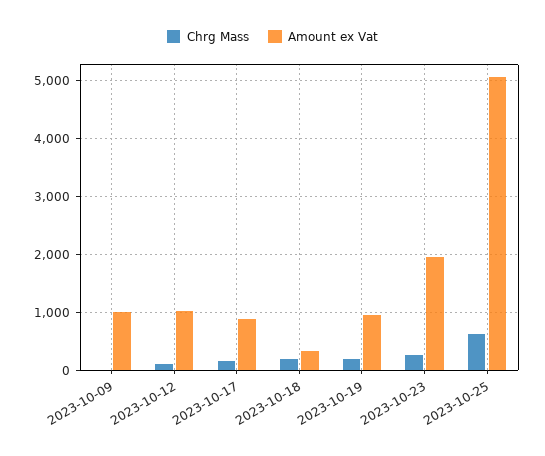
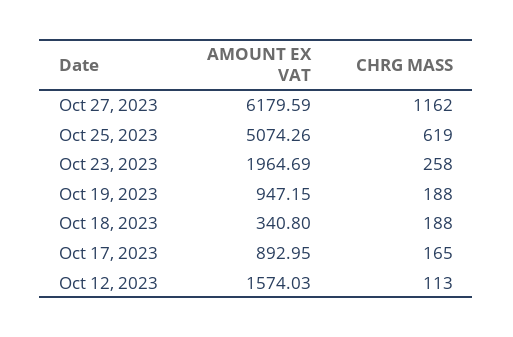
Chrg Mass, 2023-10-09: 0 -> none
Amount ex Vat, 2023-10-09: 1000 -> none
Amount ex Vat, 2023-10-12: 1000 -> 1574.03
Amount ex Vat, Oct 27, 2023: none -> 6179.59
Chrg Mass, Oct 27, 2023: none -> 1162

